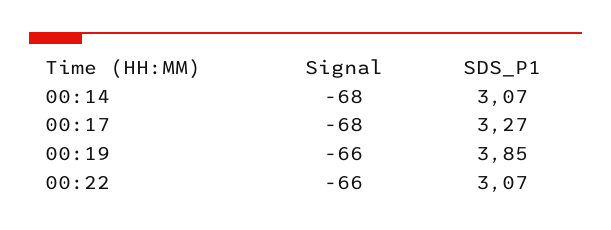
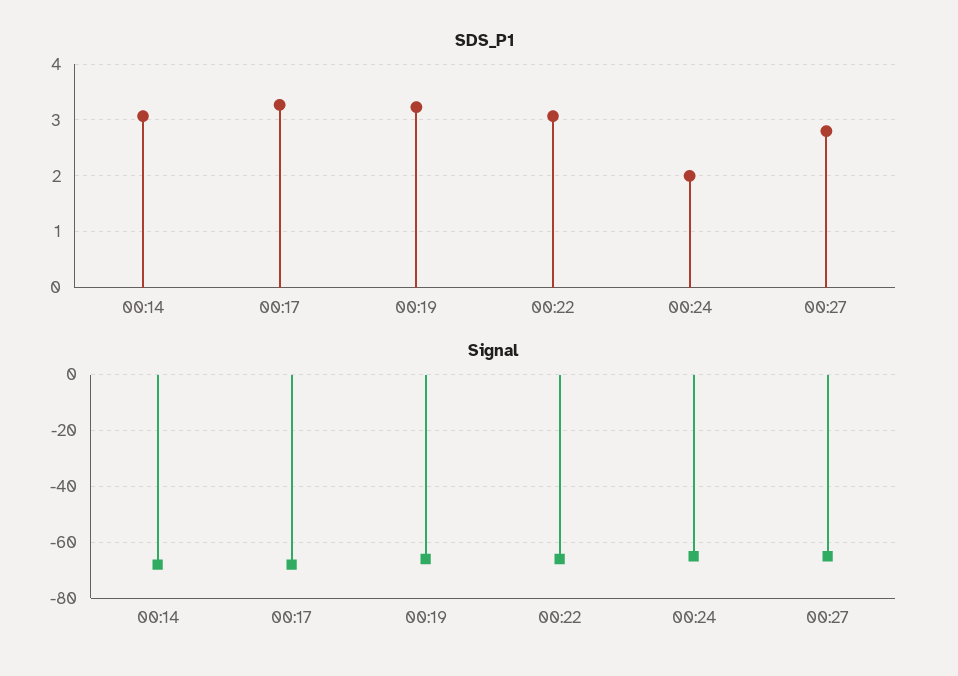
SDS_P1, 00:19: 3.85 -> 3.2
SDS_P1, 00:24: none -> 2
SDS_P1, 00:27: none -> 2.8
Signal, 00:24: none -> -65
Signal, 00:27: none -> -65

